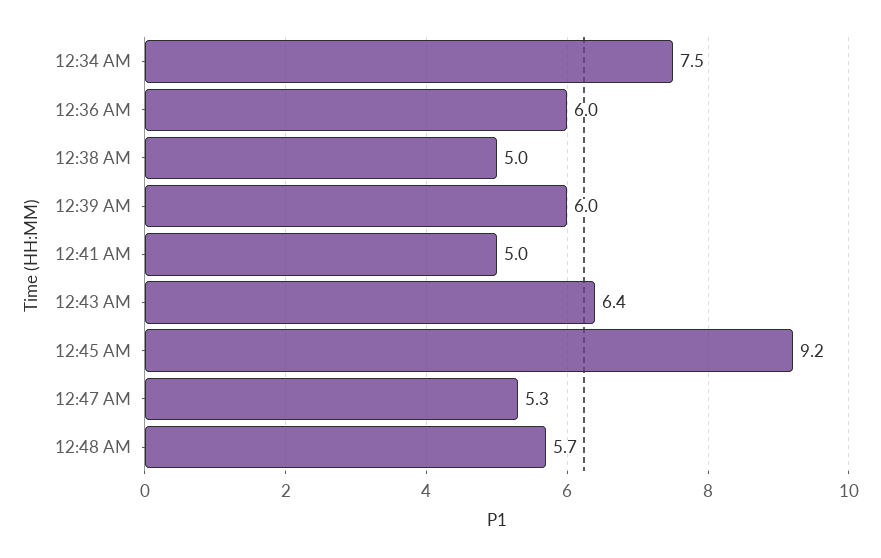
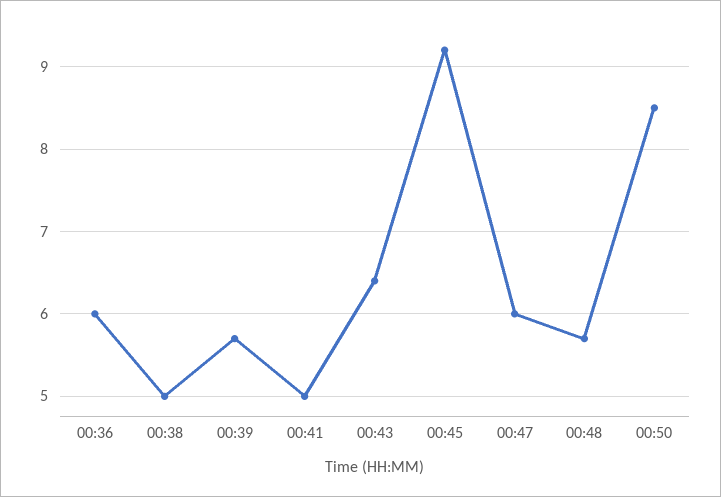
12:34 AM: 7.5 -> none
12:39 AM: 6 -> 5.7
12:47 AM: 5.3 -> 6
00:50: none -> 8.5

